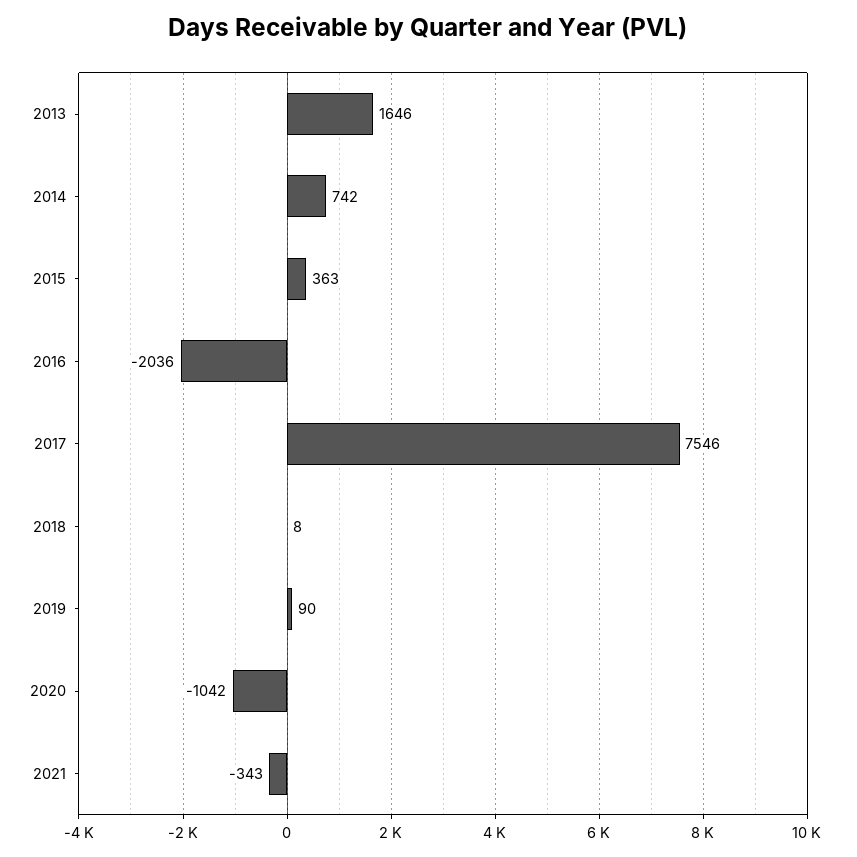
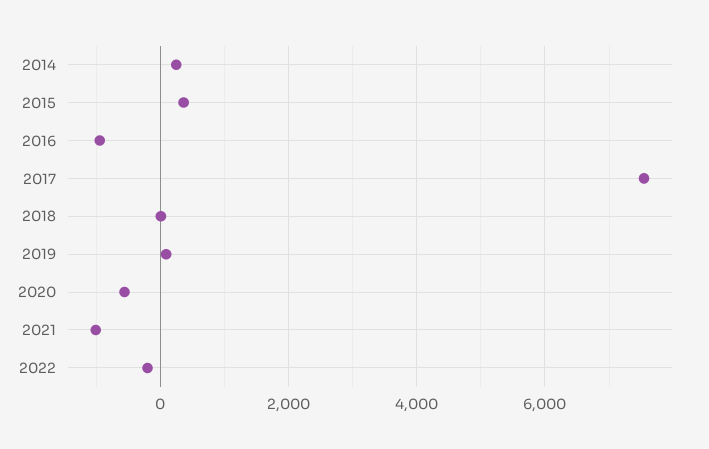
2013: 1646 -> none
2014: 742 -> 200
2016: -2036 -> -1000
2020: -1042 -> -600
2021: -343 -> -1000
2022: none -> -200

